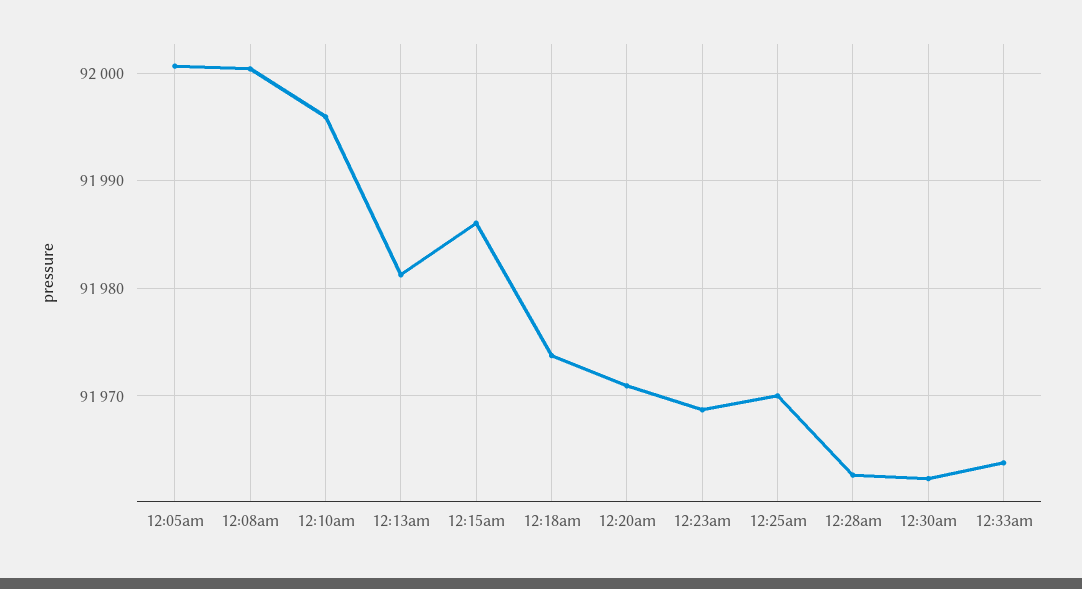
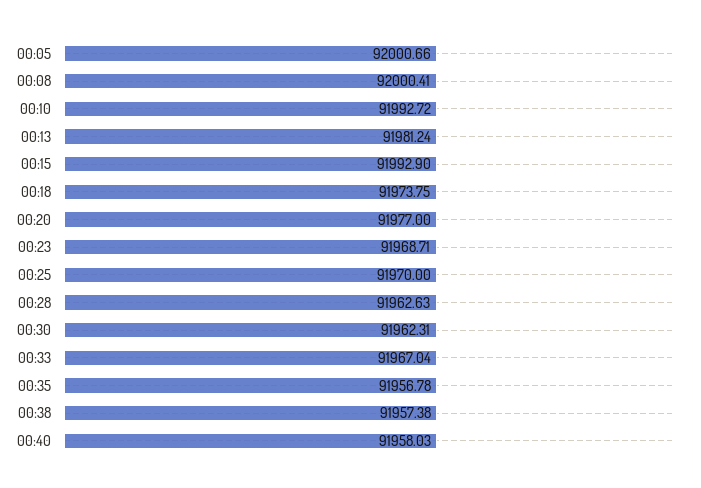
12:10am: 91996 -> 91992.72
12:15am: 91986 -> 91992.9
12:20am: 91971 -> 91977
12:33am: 91964 -> 91967.04
00:35: none -> 91956.78
00:38: none -> 91957.38
00:40: none -> 91958.03

